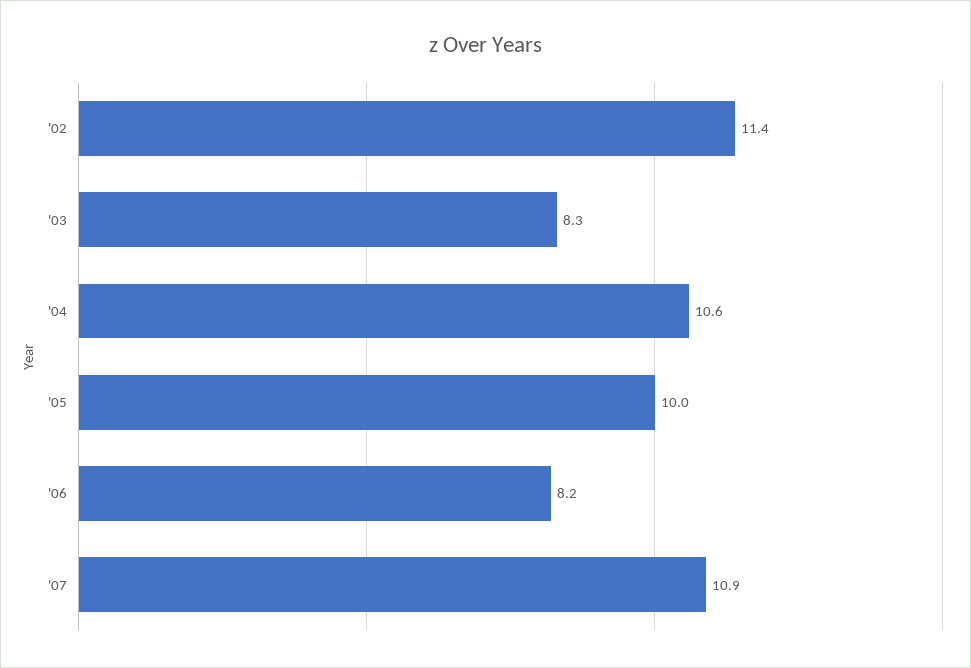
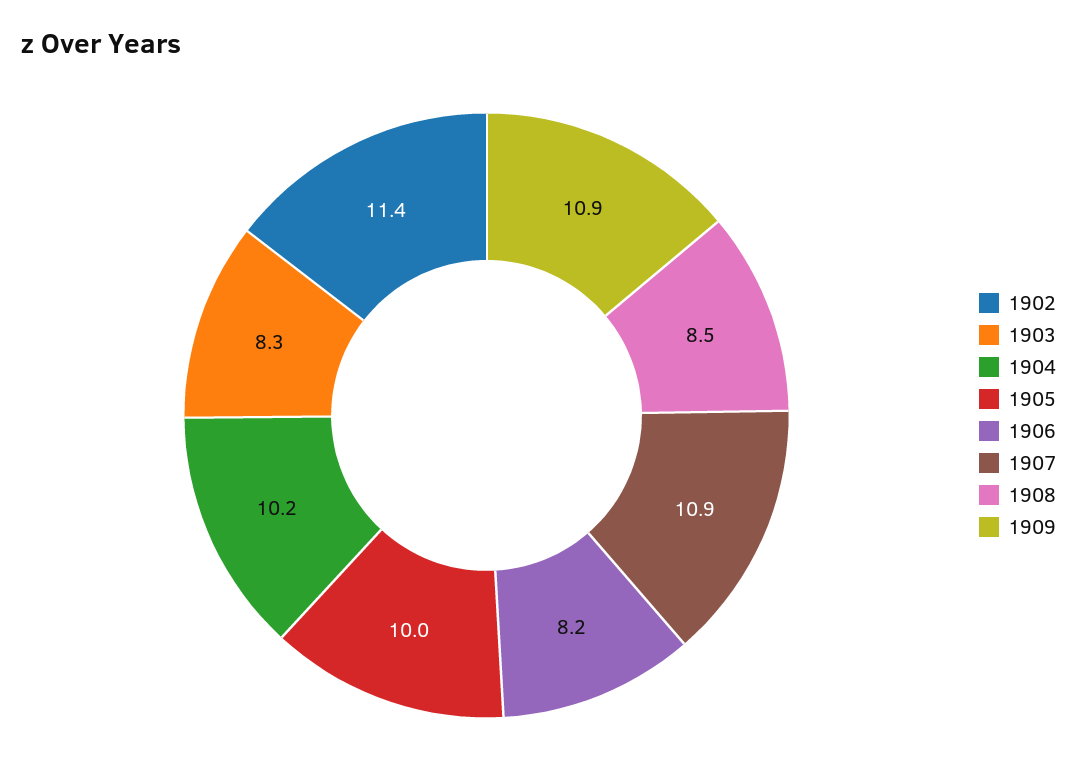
'04: 10.6 -> 10.2
1908: none -> 8.5
1909: none -> 10.9

